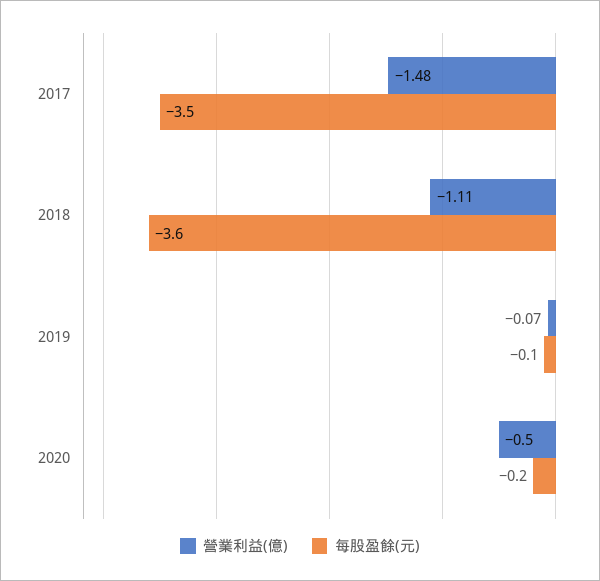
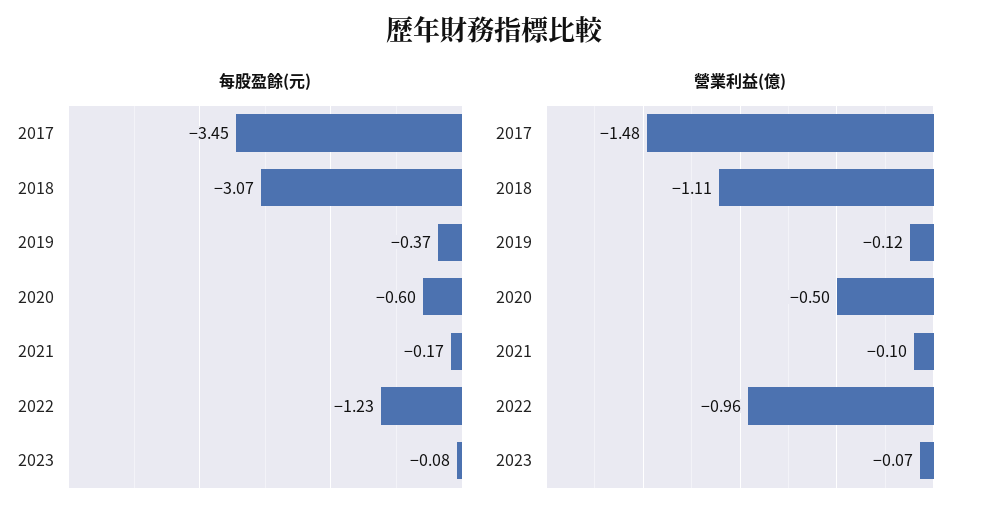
每股盈餘(元), 2018: -3.6 -> -3.07
營業利益(億), 2019: -0.07 -> -0.12
每股盈餘(元), 2019: -0.1 -> -0.37
每股盈餘(元), 2020: -0.2 -> -0.6
每股盈餘(元), 2021: none -> -0.17
每股盈餘(元), 2022: none -> -1.23
每股盈餘(元), 2023: none -> -0.08
營業利益(億), 2021: none -> -0.1
營業利益(億), 2022: none -> -0.96
營業利益(億), 2023: none -> -0.07

